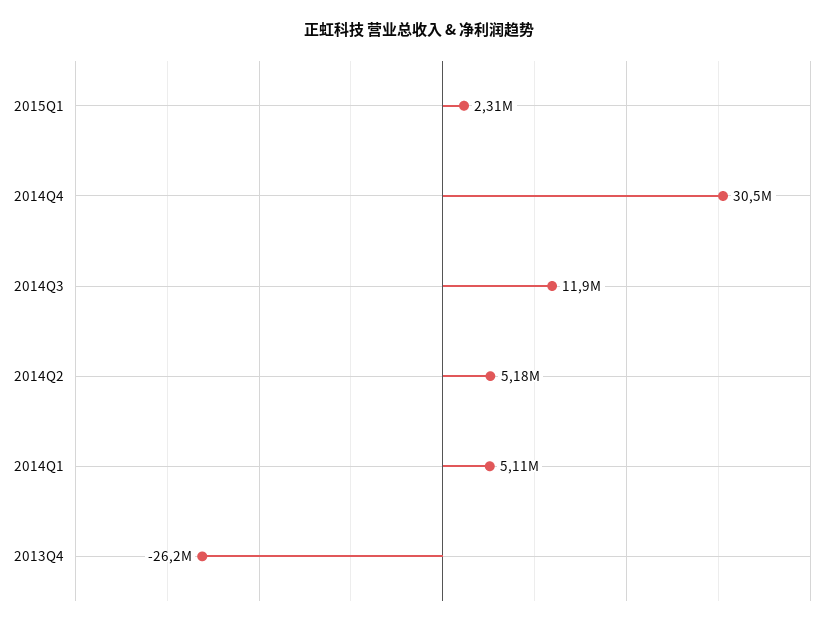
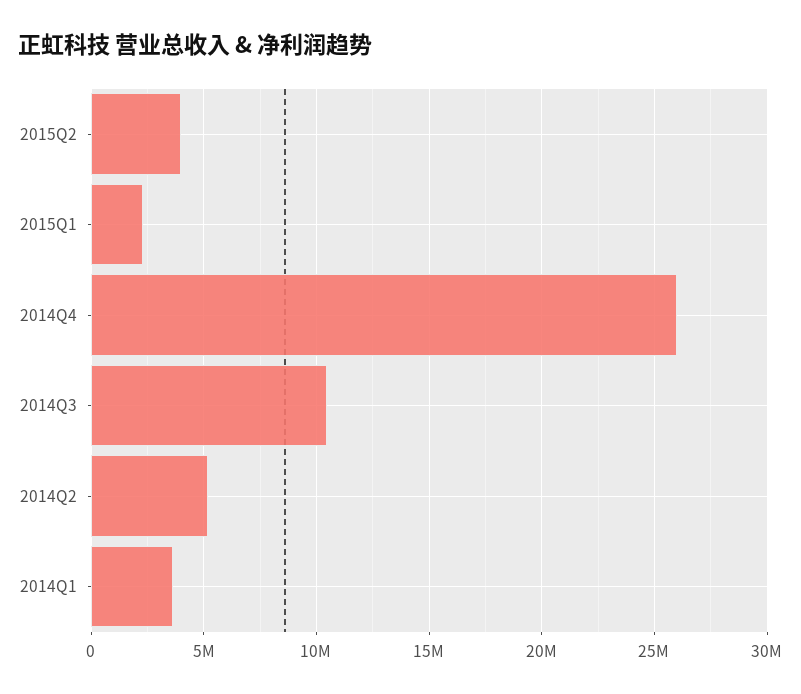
2014Q4: 30500000 -> 26000000
2014Q3: 11900000 -> 10500000
2014Q1: 5110000 -> 3500000
2013Q4: -26200000 -> none
2015Q2: none -> 4000000

